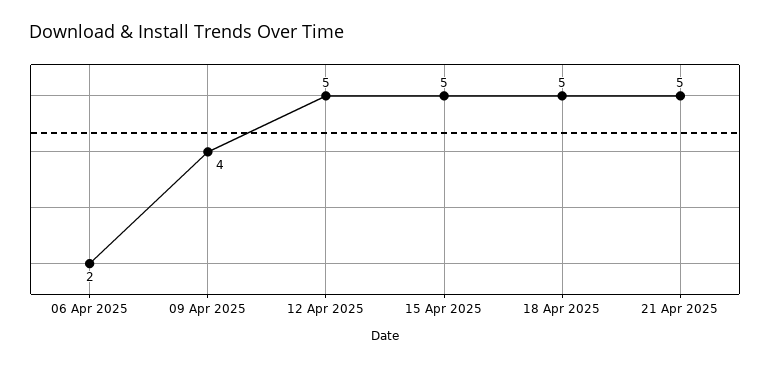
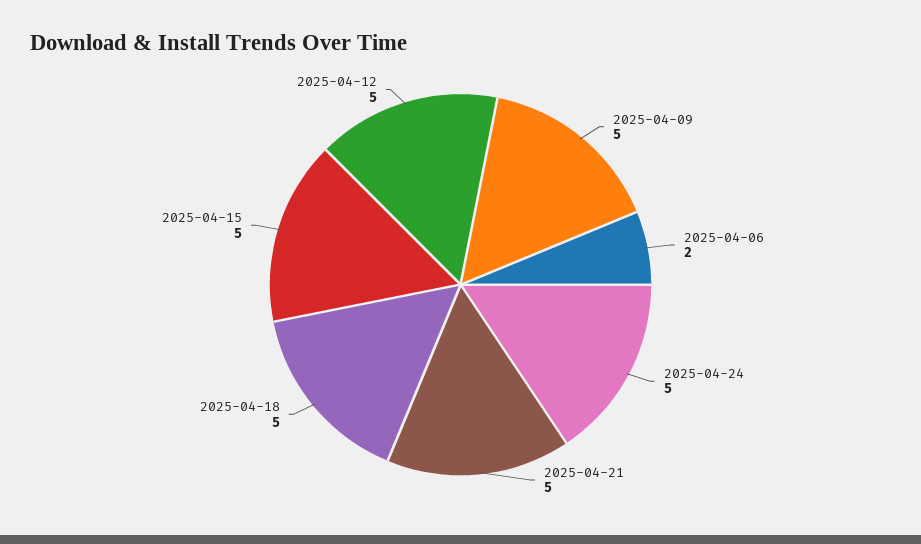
09 Apr 2025: 4 -> 5
2025-04-24: none -> 5

